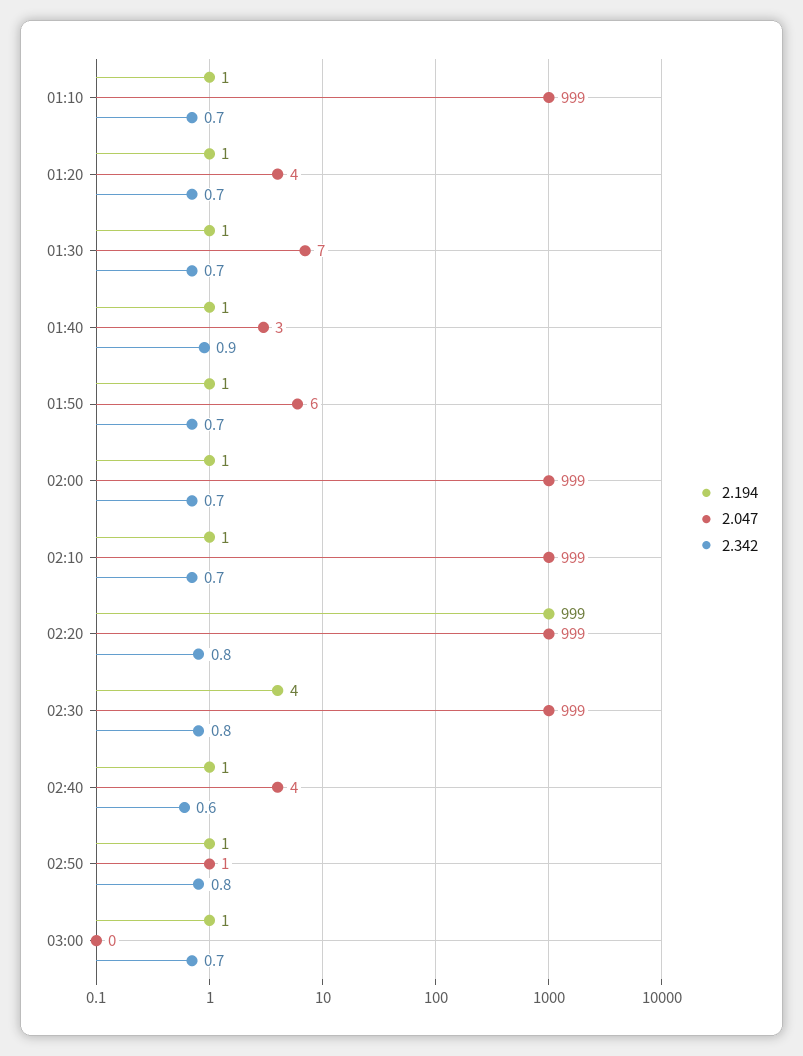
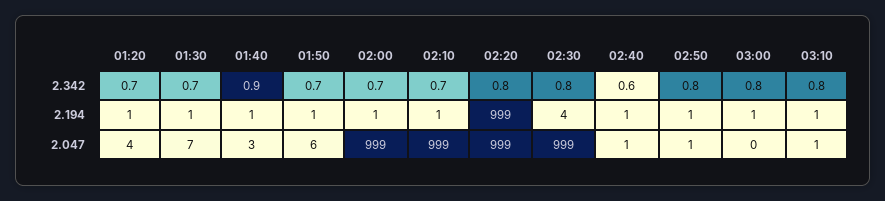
2.194, 01:10: 1 -> none
2.047, 01:10: 999 -> none
2.342, 01:10: 0.7 -> none
2.047, 02:40: 4 -> 1
2.342, 03:00: 0.7 -> 0.8
2.342, 03:10: none -> 0.8
2.194, 03:10: none -> 1
2.047, 03:10: none -> 1

